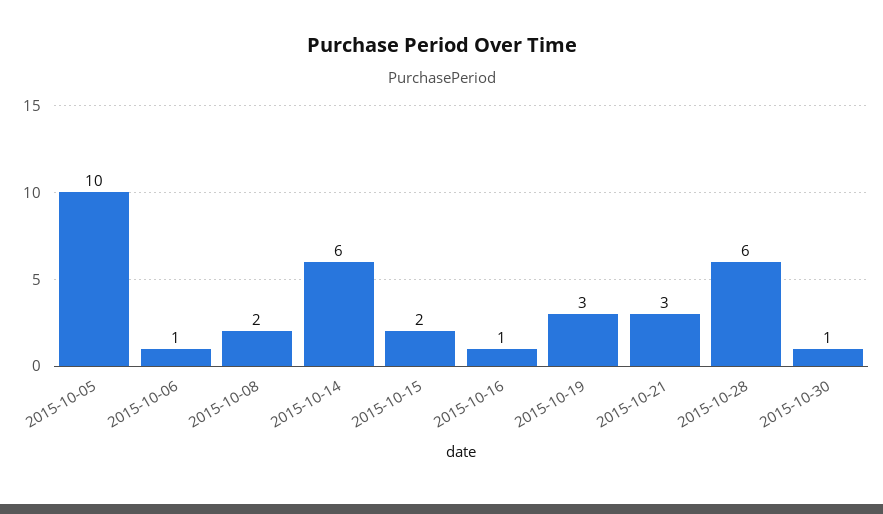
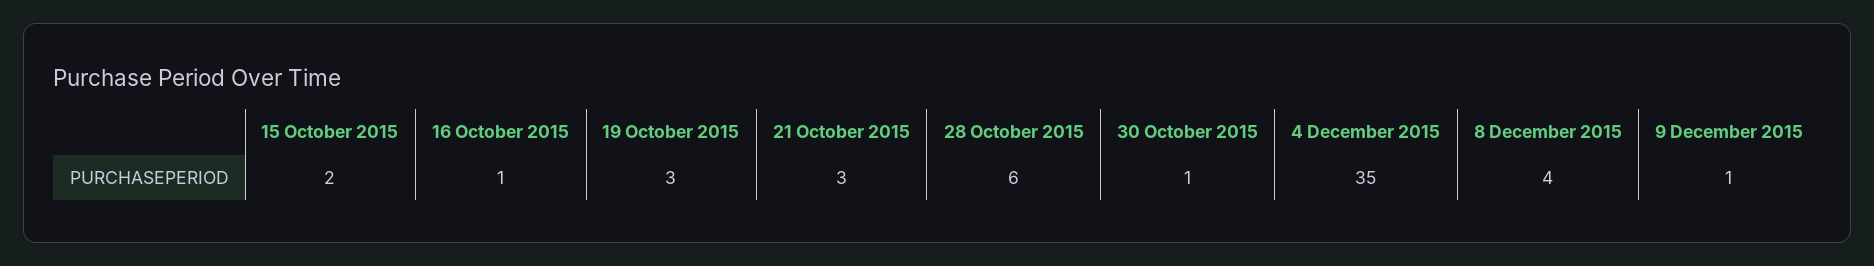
2015-10-05: 10 -> none
2015-10-06: 1 -> none
2015-10-08: 2 -> none
2015-10-14: 6 -> none
4 December 2015: none -> 35
8 December 2015: none -> 4
9 December 2015: none -> 1

